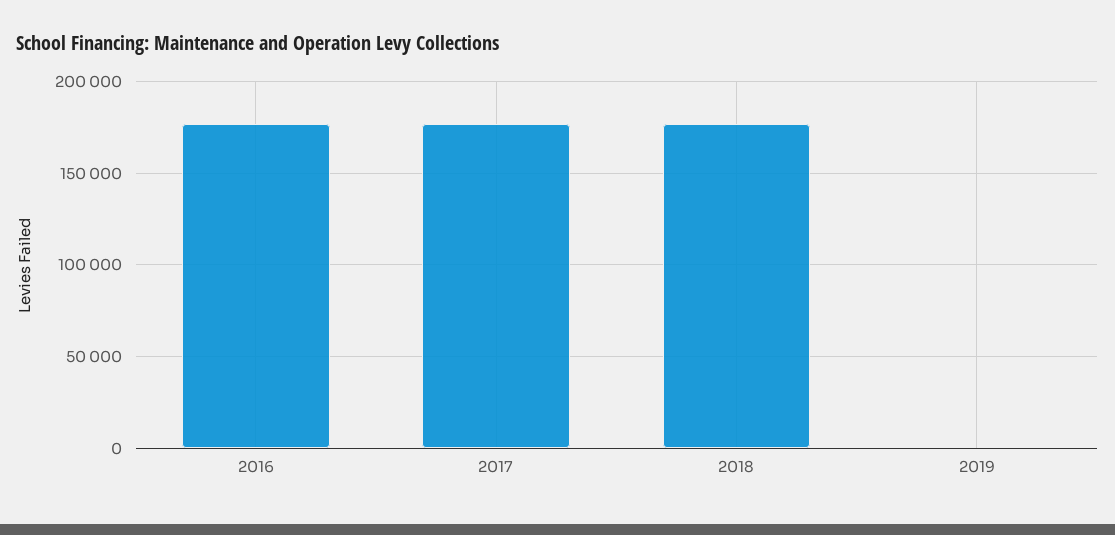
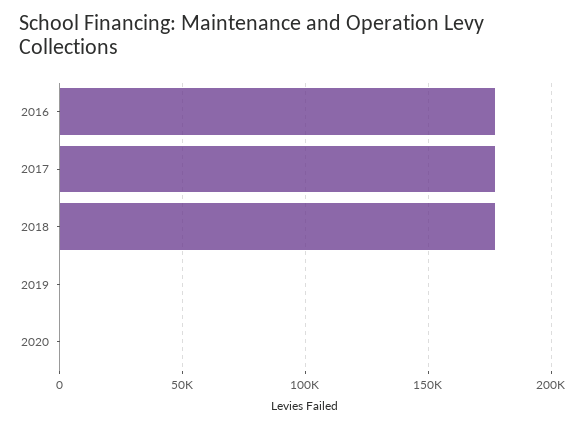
2020: none -> 0

